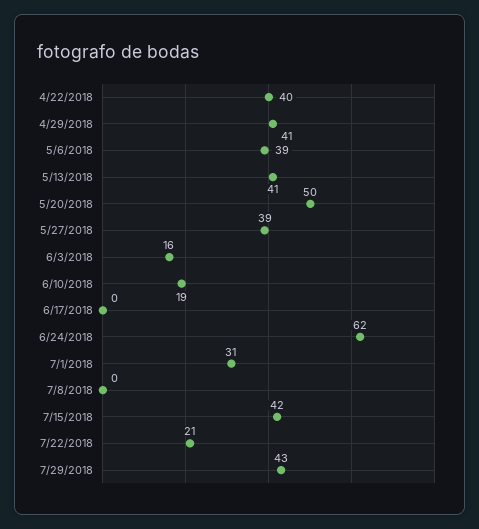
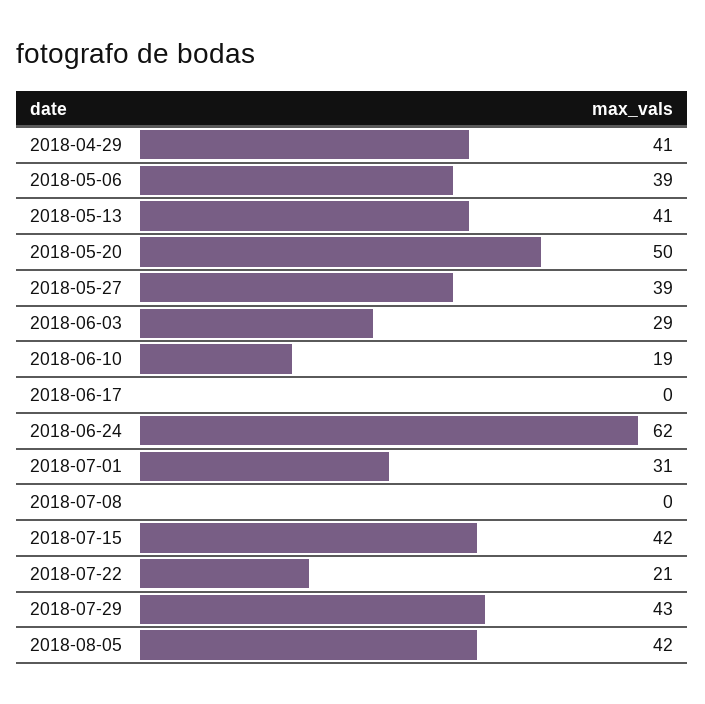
4/22/2018: 40 -> none
6/3/2018: 16 -> 29
2018-08-05: none -> 42

